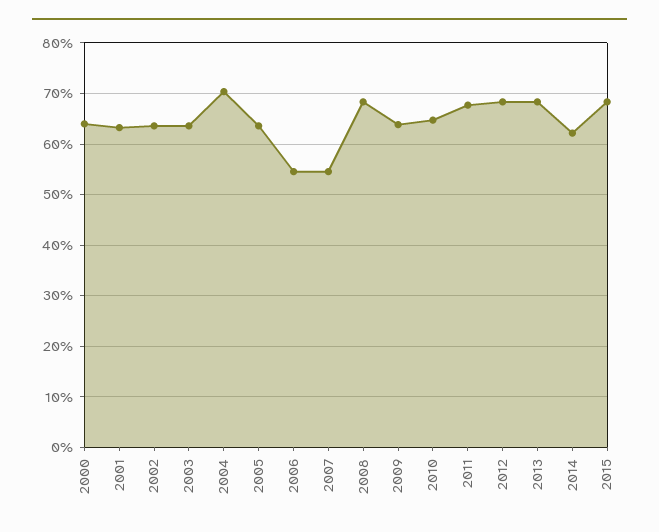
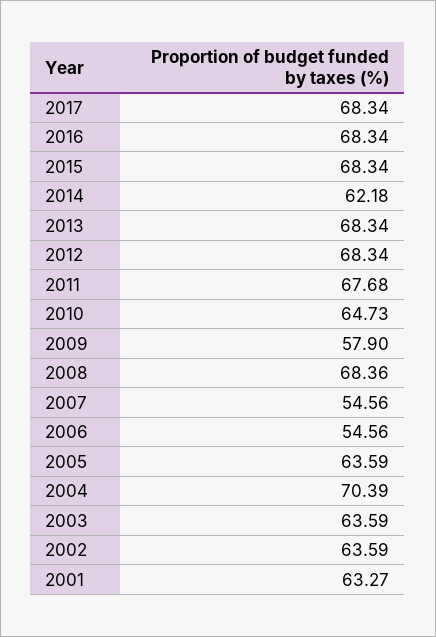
2000: 64 -> none
2009: 64 -> 57.9
2017: none -> 68.34
2016: none -> 68.34

